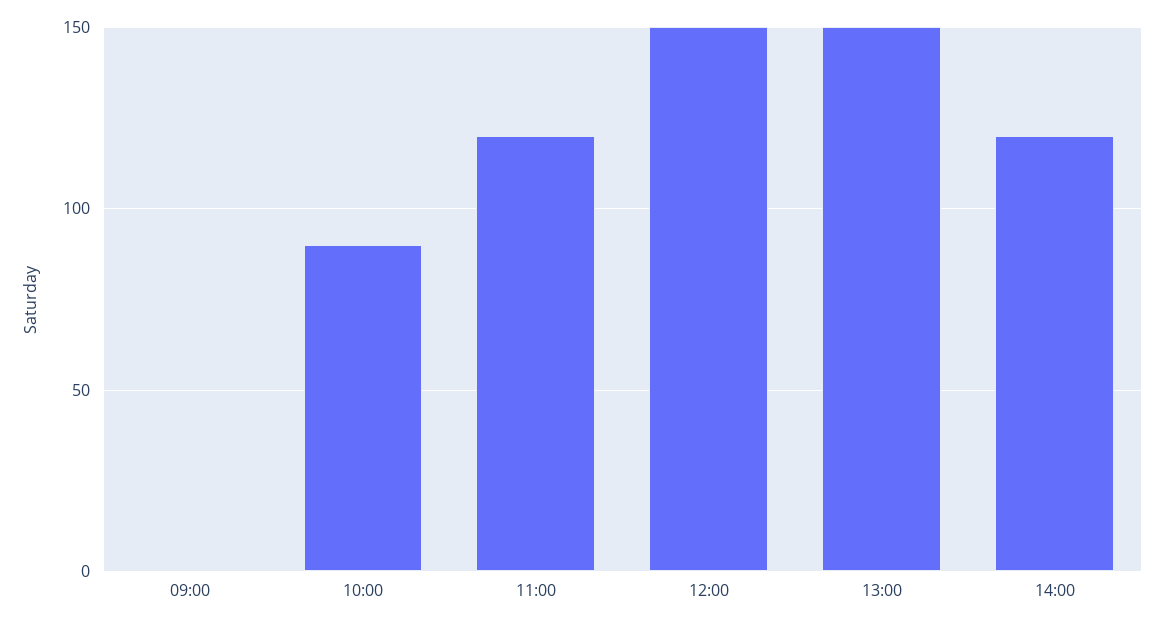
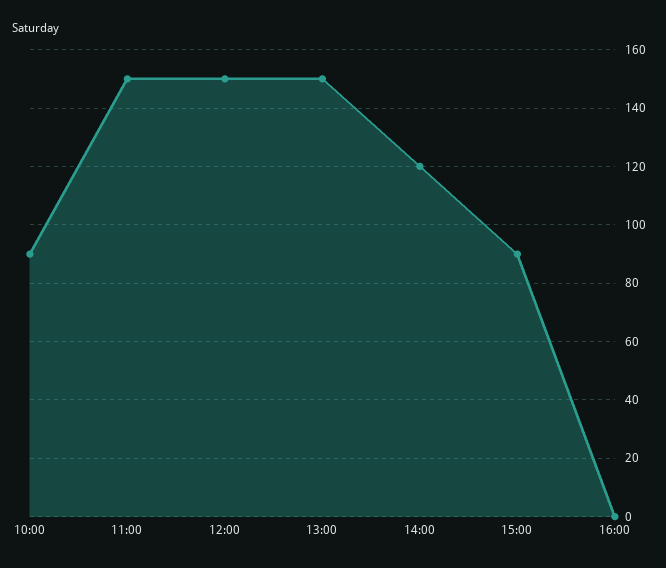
09:00: 0 -> none
11:00: 120 -> 150
15:00: none -> 90
16:00: none -> 0

